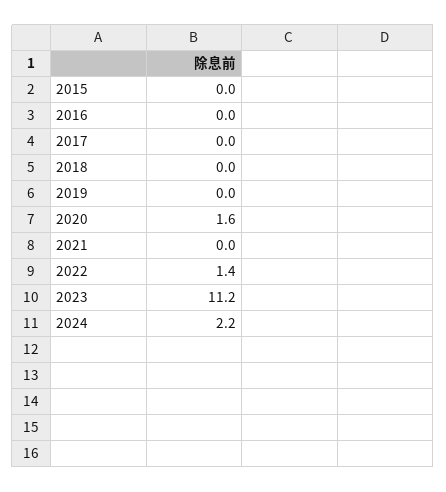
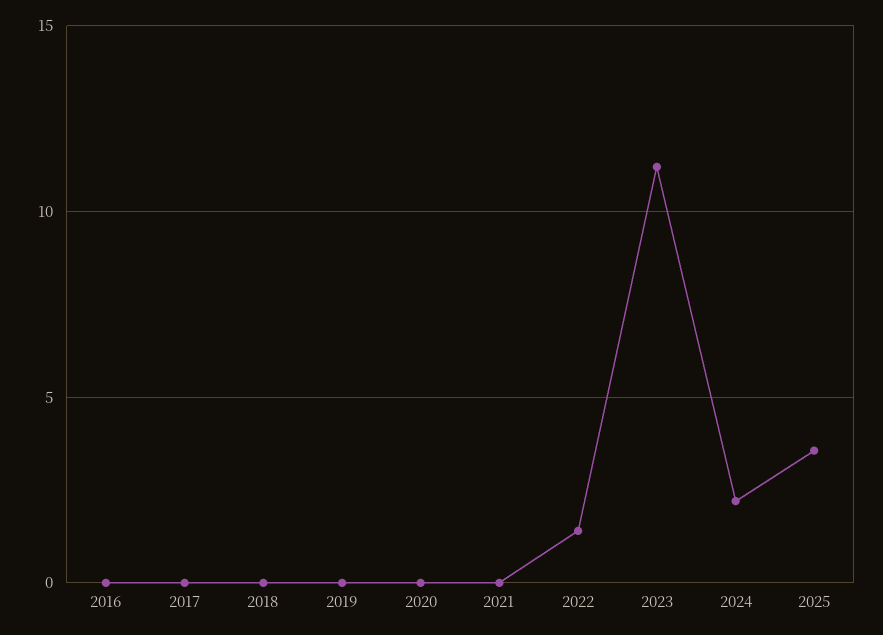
2015: 0 -> none
2020: 1.6 -> 0
2025: none -> 3.5

